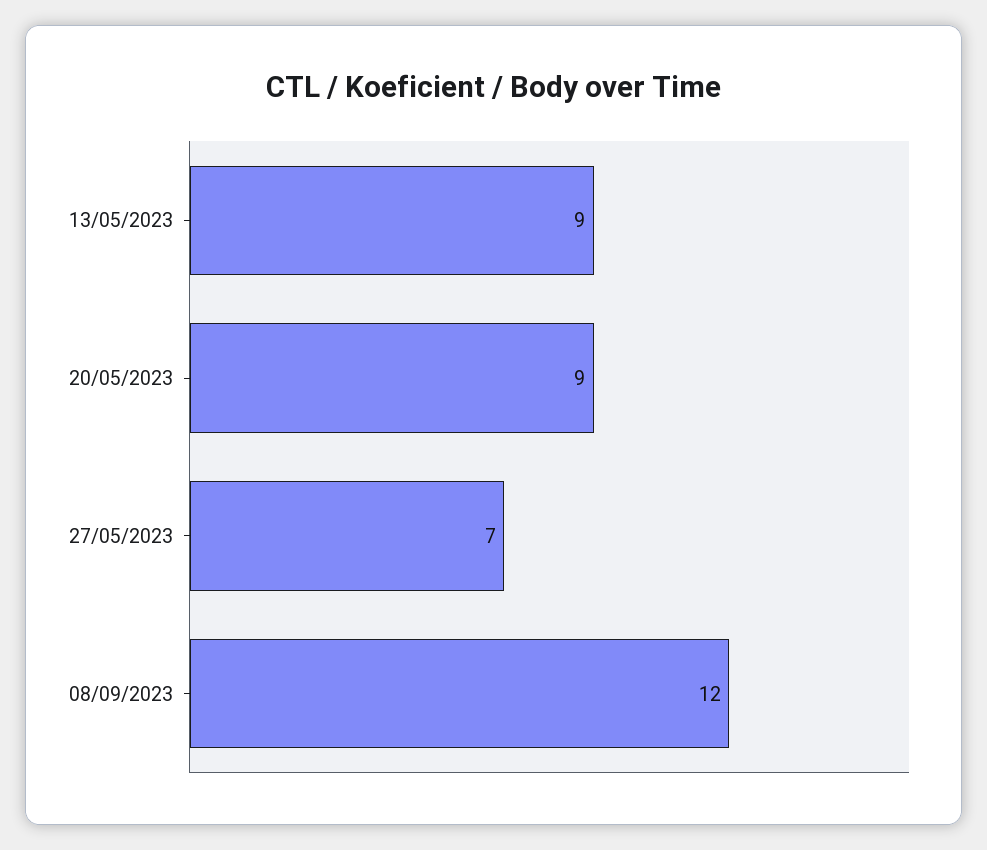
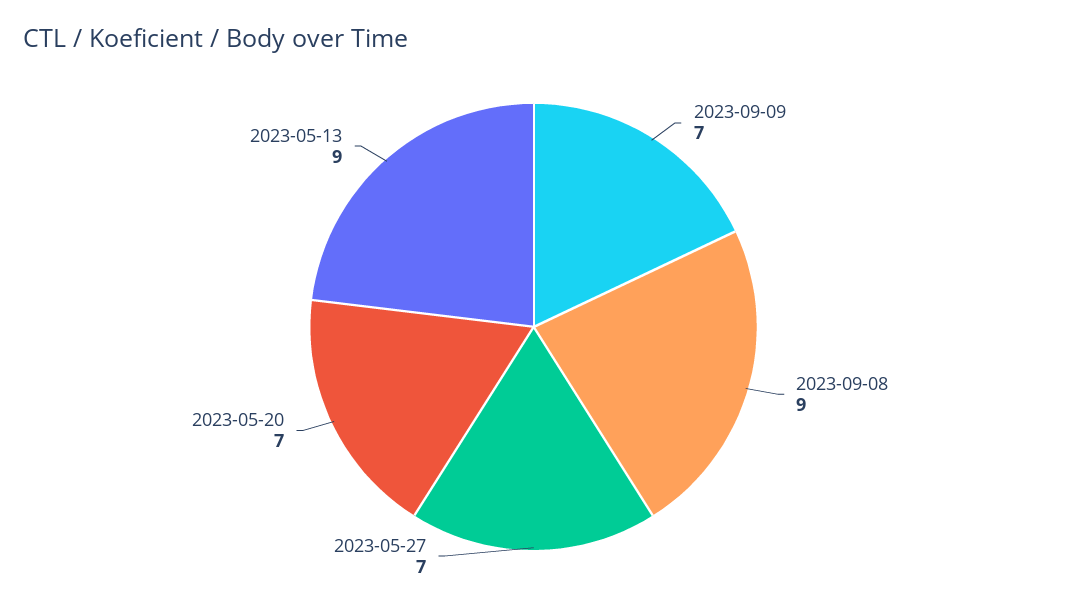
20/05/2023: 9 -> 7
08/09/2023: 12 -> 9
2023-09-09: none -> 7

